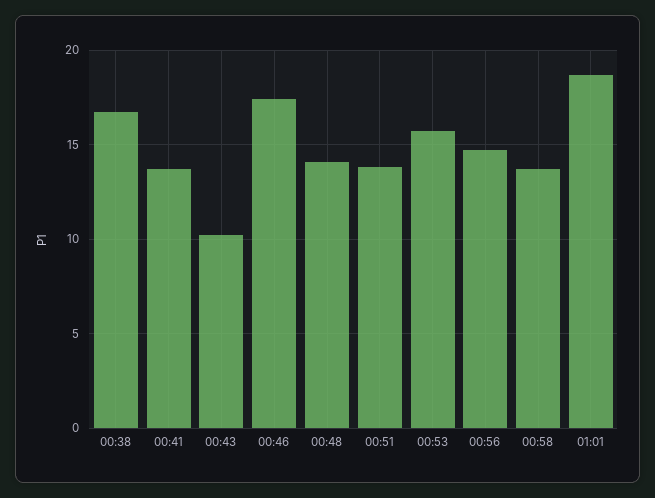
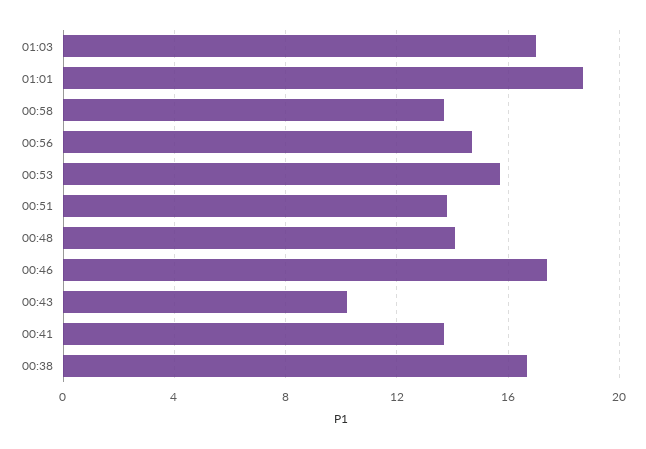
01:03: none -> 17

